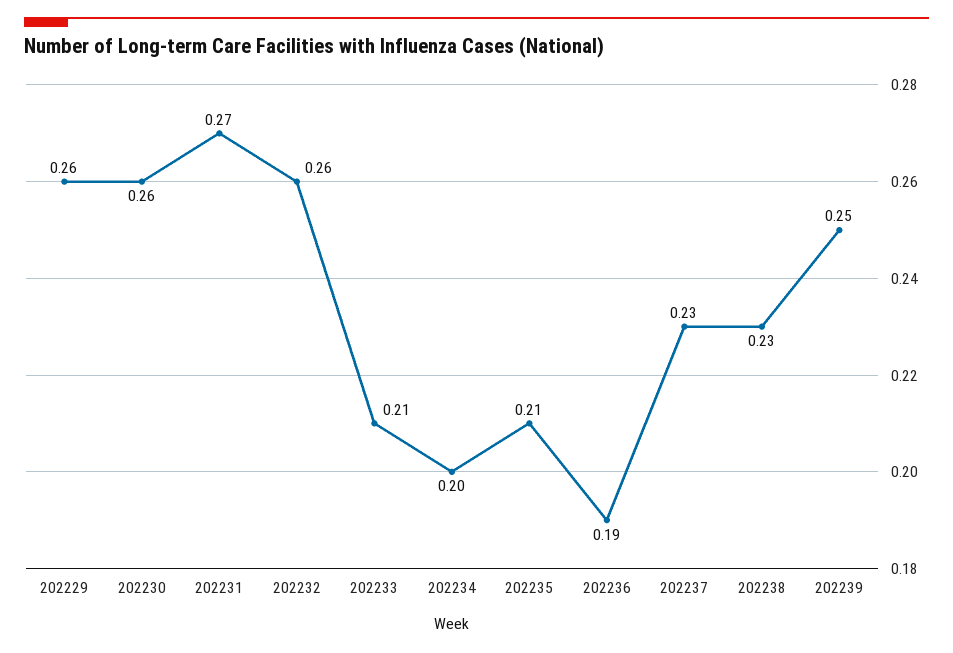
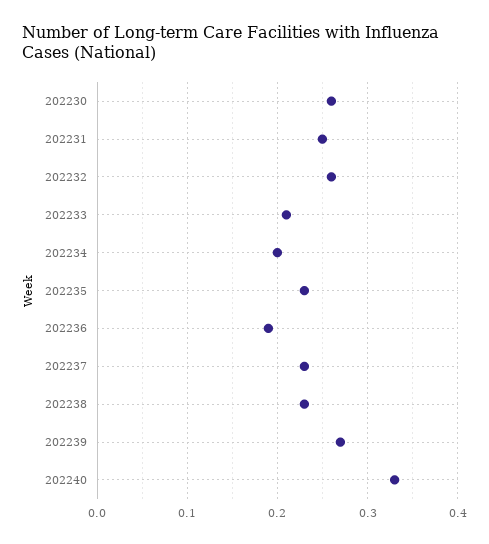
202229: 0.26 -> none
202231: 0.27 -> 0.25
202235: 0.21 -> 0.23
202239: 0.25 -> 0.27
202240: none -> 0.33

